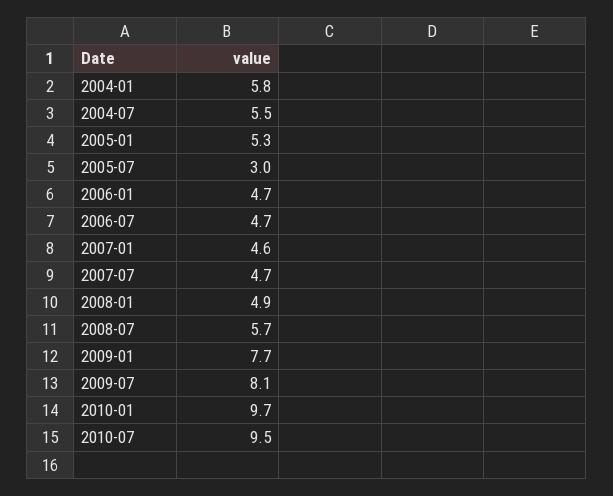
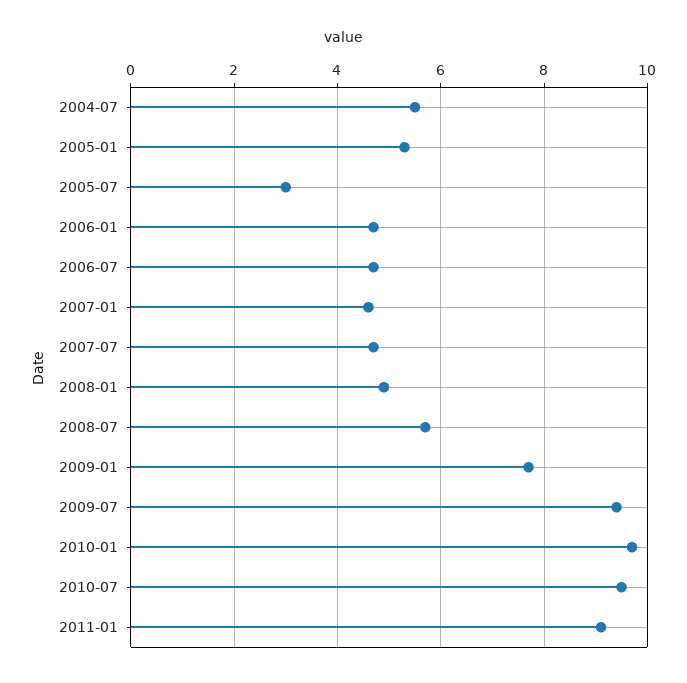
2004-01: 5.8 -> none
2009-07: 8.1 -> 9.5
2011-01: none -> 9

